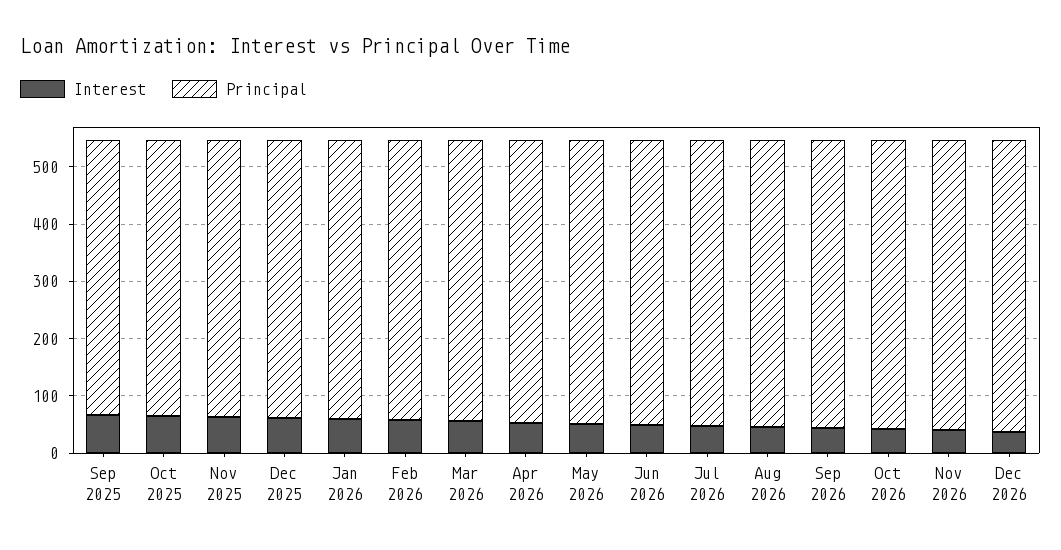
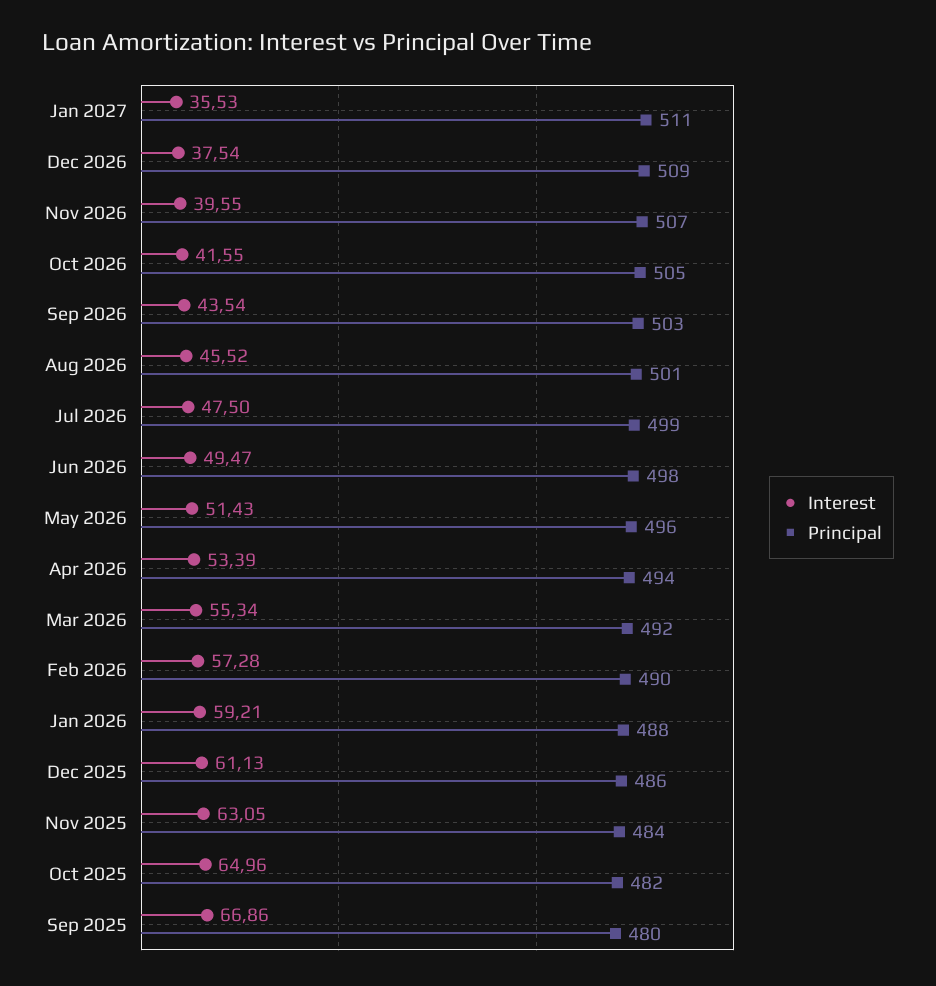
Interest, Jan 2027: none -> 35.53
Principal, Jan 2027: none -> 511

